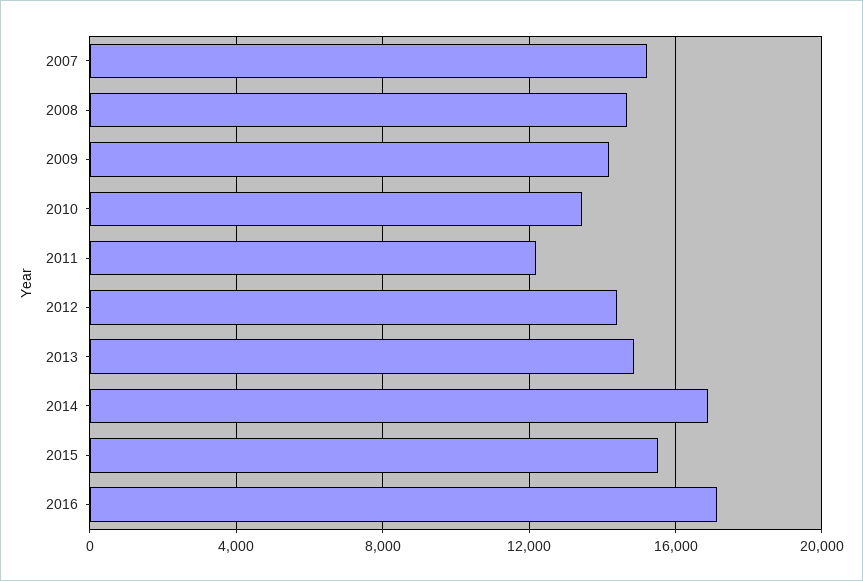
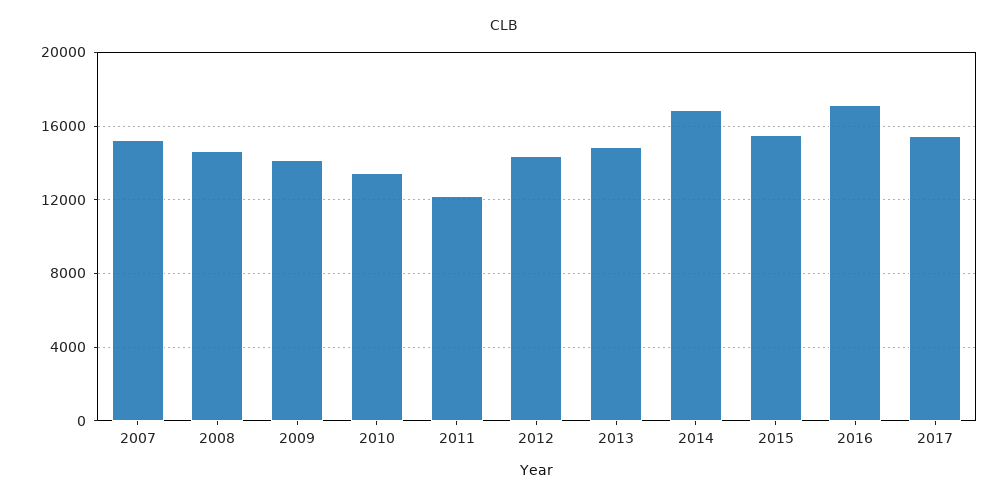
2017: none -> 15500

